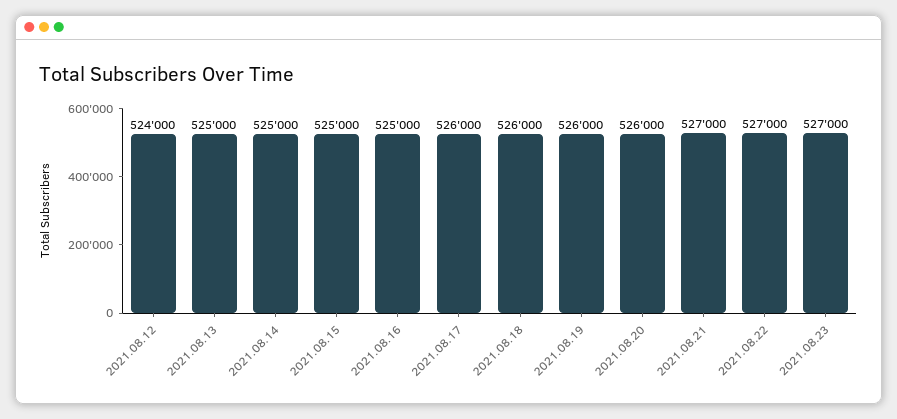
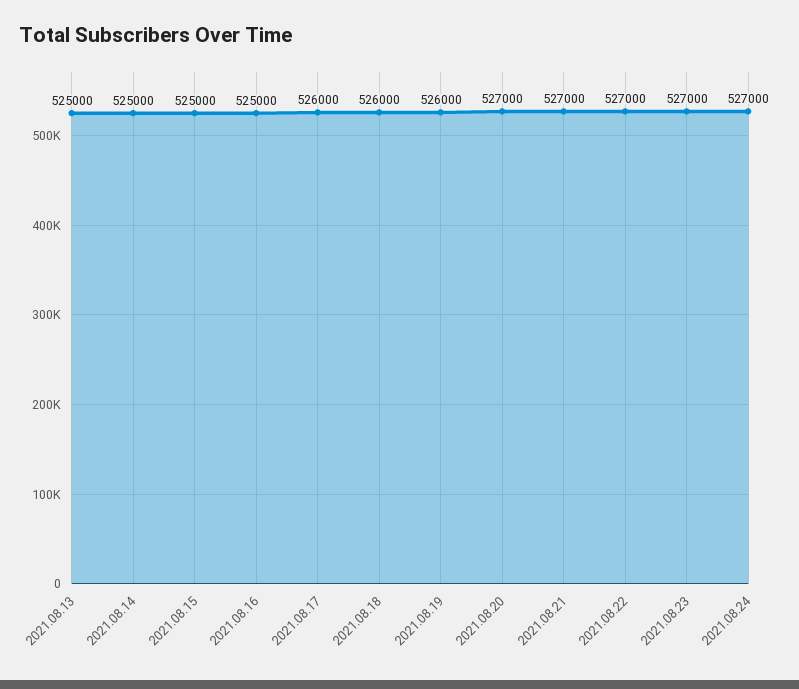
2021.08.12: 524000 -> none
2021.08.20: 526000 -> 527000
2021.08.24: none -> 527000

